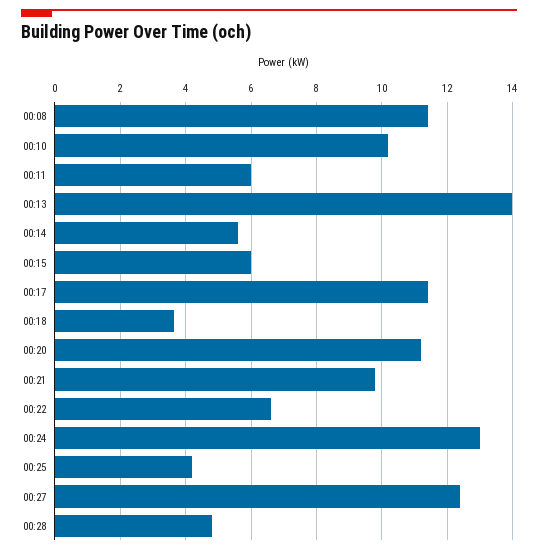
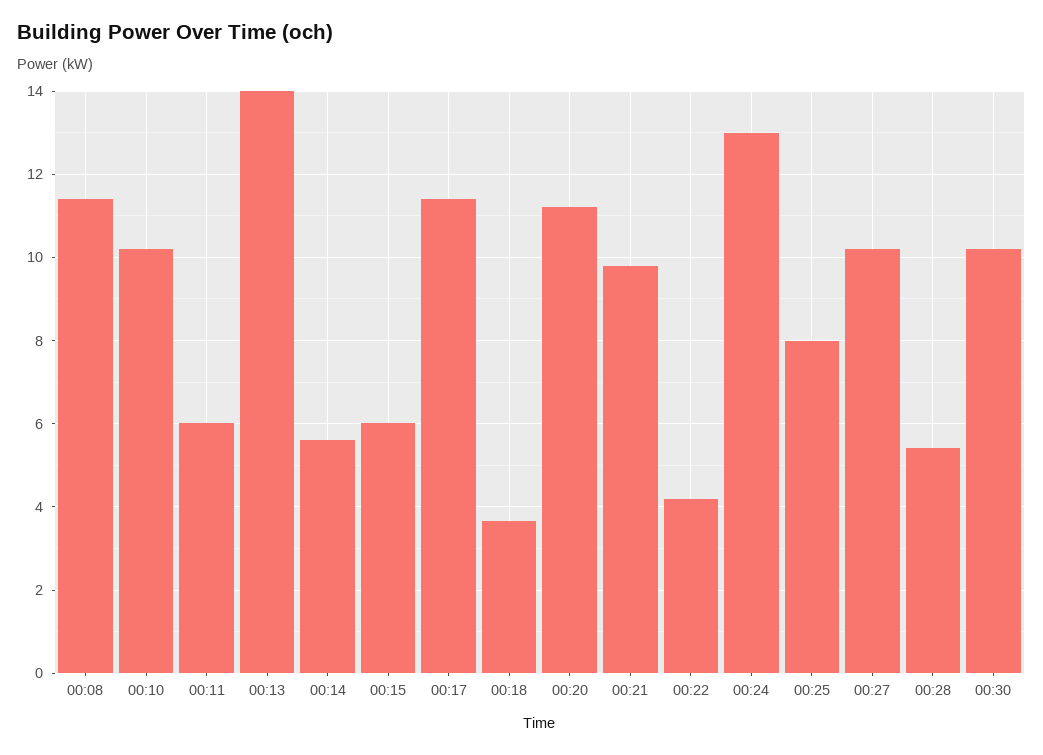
00:22: 6.6 -> 4.2
00:25: 4.2 -> 8
00:27: 12.4 -> 10.2
00:28: 4.8 -> 5.4
00:30: none -> 10.2

